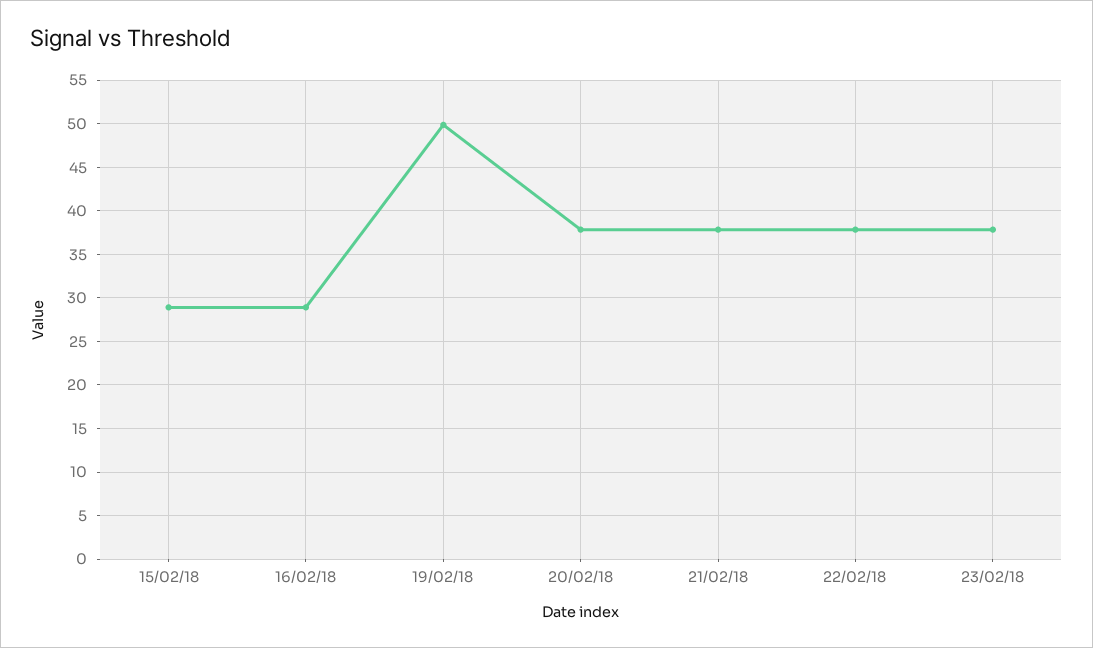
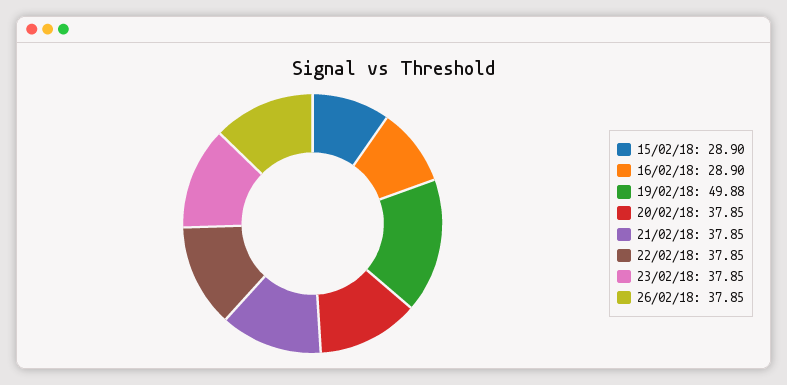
26/02/18: none -> 37.85

